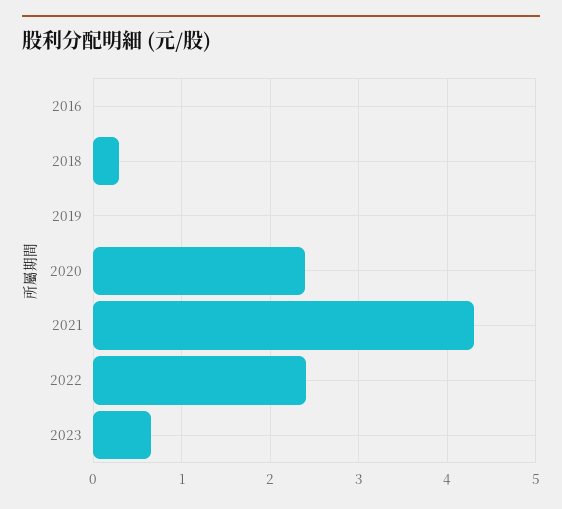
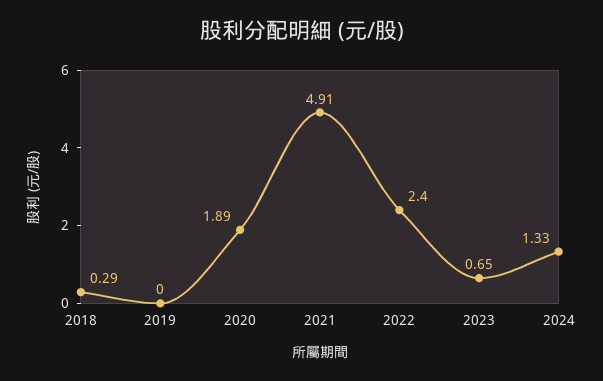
2016: 0 -> none
2020: 2.4 -> 1.89
2021: 4.3 -> 4.91
2024: none -> 1.33

